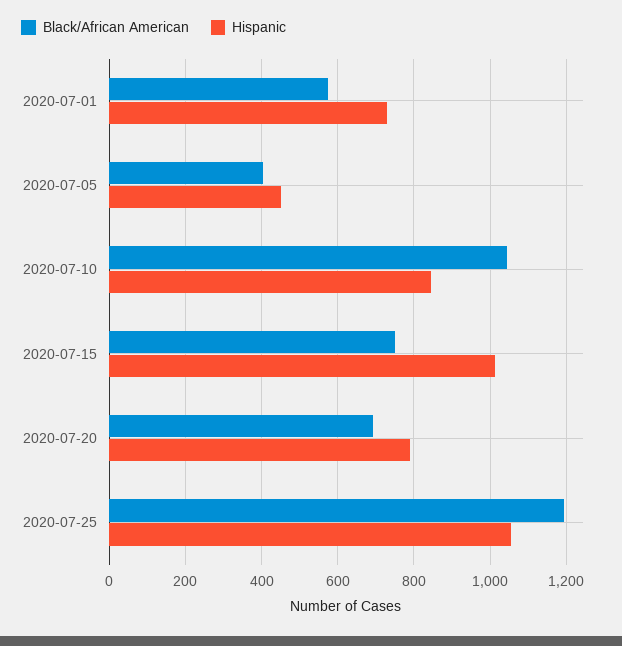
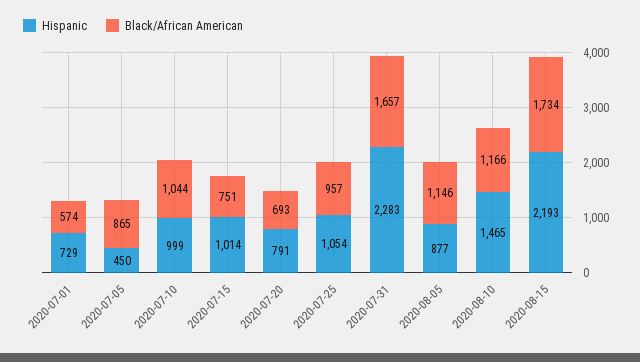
Black/African American, 2020-07-05: 400 -> 865
Hispanic, 2020-07-10: 840 -> 999
Black/African American, 2020-07-25: 1200 -> 957
Hispanic, 2020-07-31: none -> 2283
Black/African American, 2020-07-31: none -> 1657
Hispanic, 2020-08-05: none -> 877
Black/African American, 2020-08-05: none -> 1146
Hispanic, 2020-08-10: none -> 1465
Black/African American, 2020-08-10: none -> 1166
Hispanic, 2020-08-15: none -> 2193
Black/African American, 2020-08-15: none -> 1734

